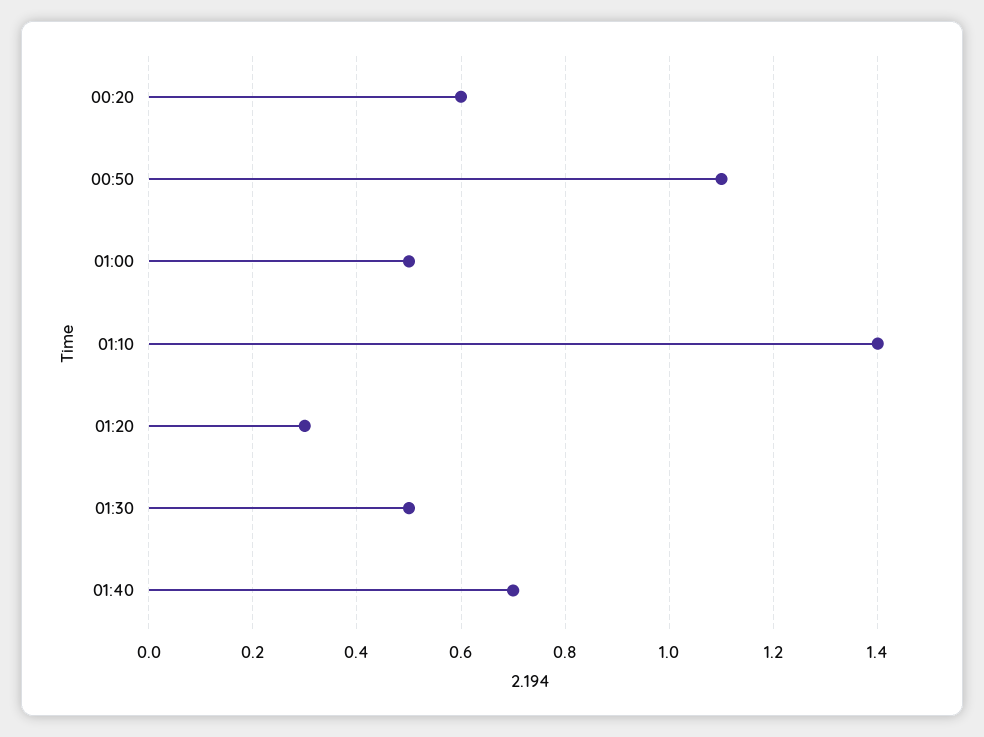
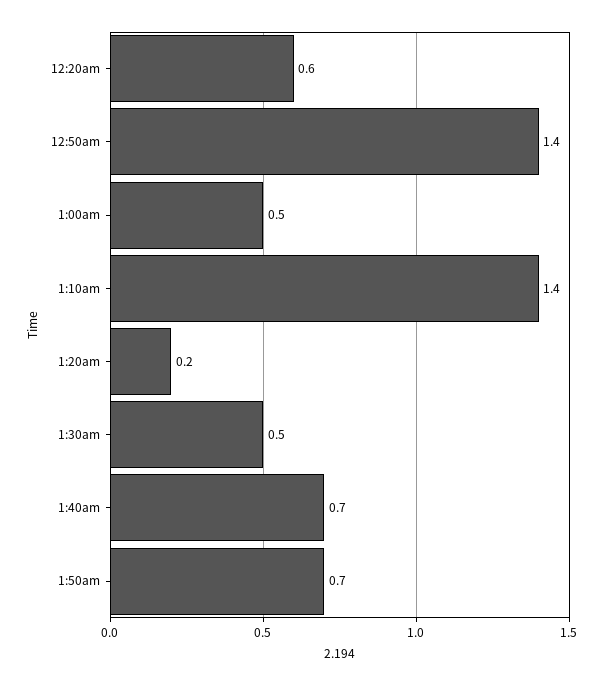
00:50: 1.1 -> 1.4
01:20: 0.3 -> 0.2
1:50am: none -> 0.7

